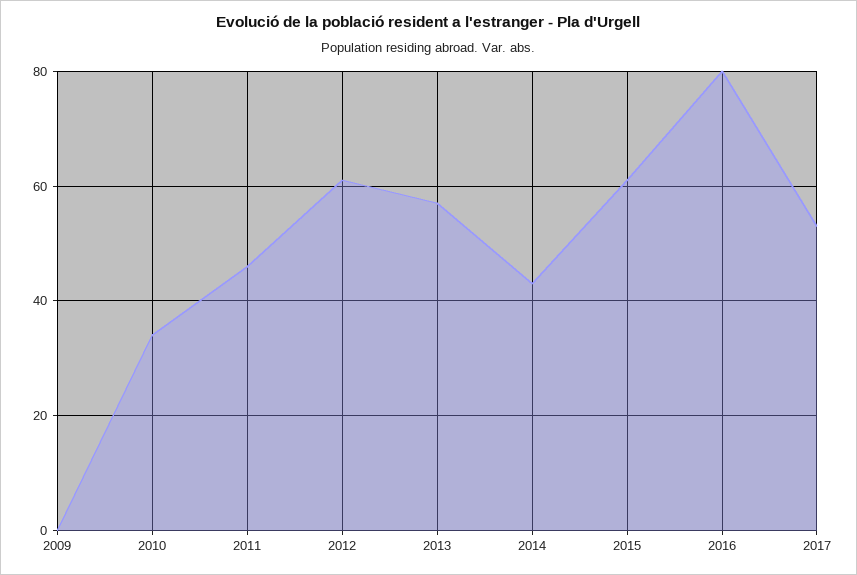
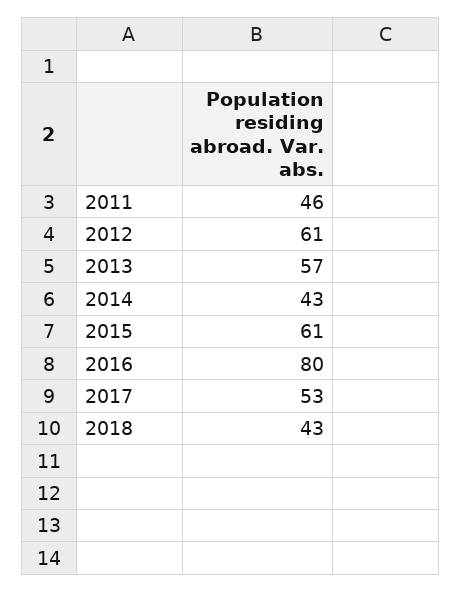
2009: 0 -> none
2010: 35 -> none
2018: none -> 43

